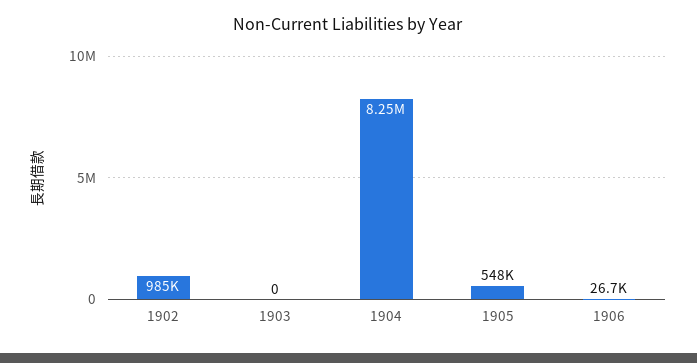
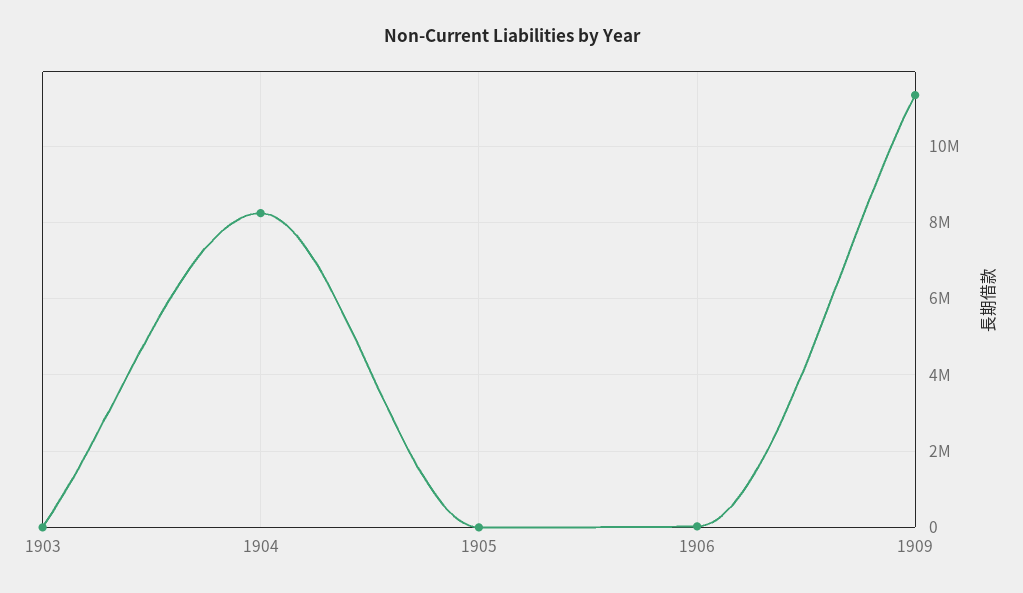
1902: 985000 -> none
1905: 548000 -> 0
1909: none -> 11400000

